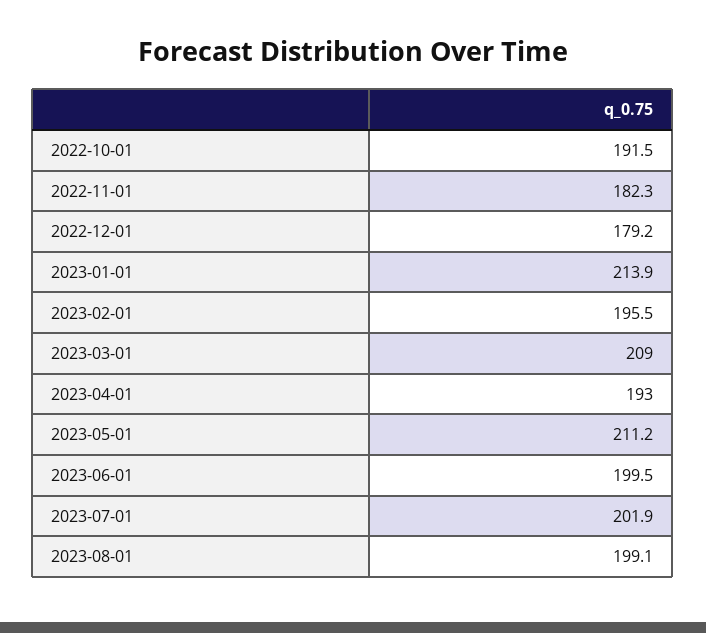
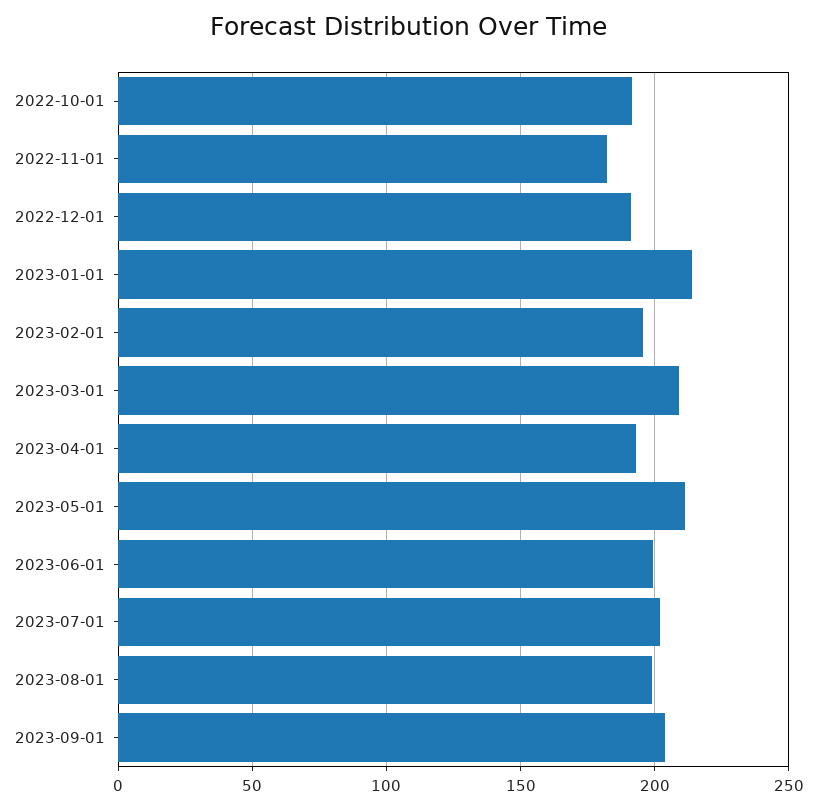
2022-12-01: 179.2 -> 190
2023-09-01: none -> 205

